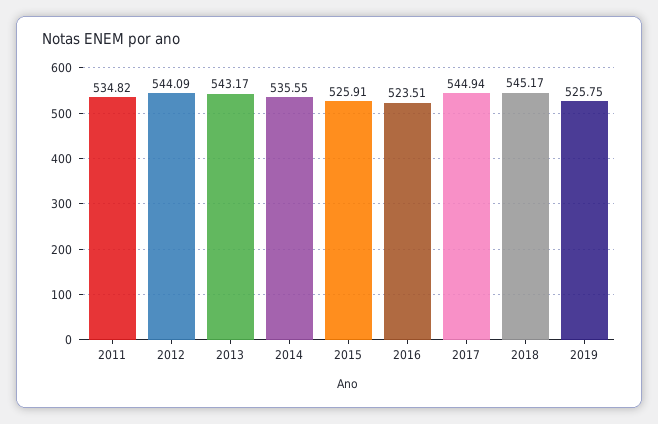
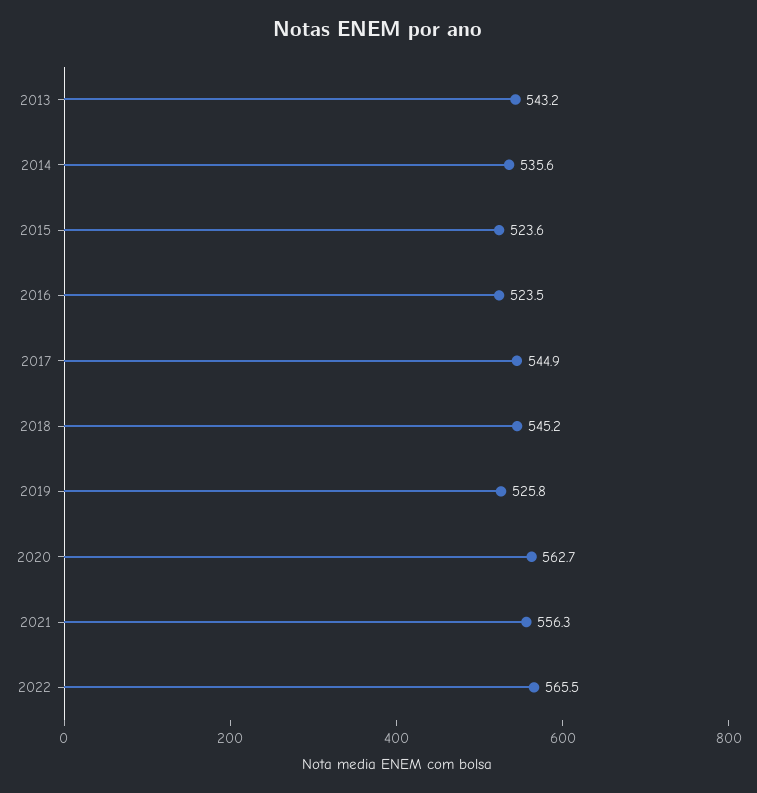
2011: 534.82 -> none
2012: 544.09 -> none
2015: 525.91 -> 523.6
2020: none -> 562.7
2021: none -> 556.3
2022: none -> 565.5

